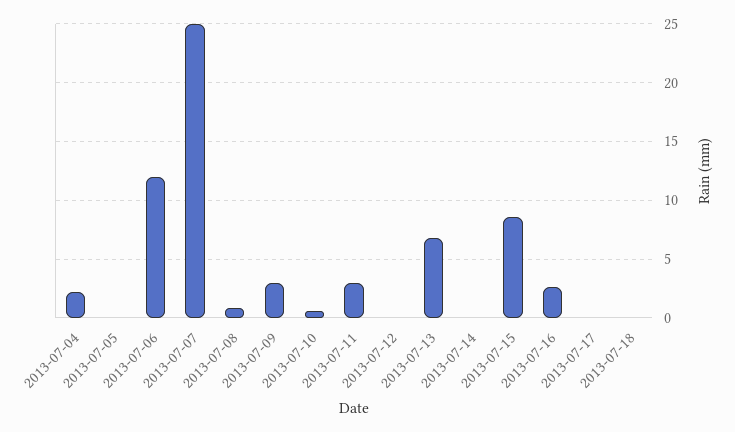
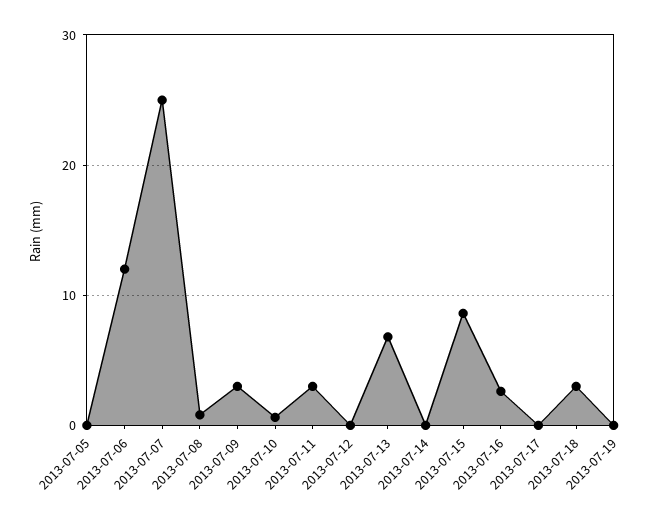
2013-07-04: 2 -> none
2013-07-18: 0 -> 3
2013-07-19: none -> 0

